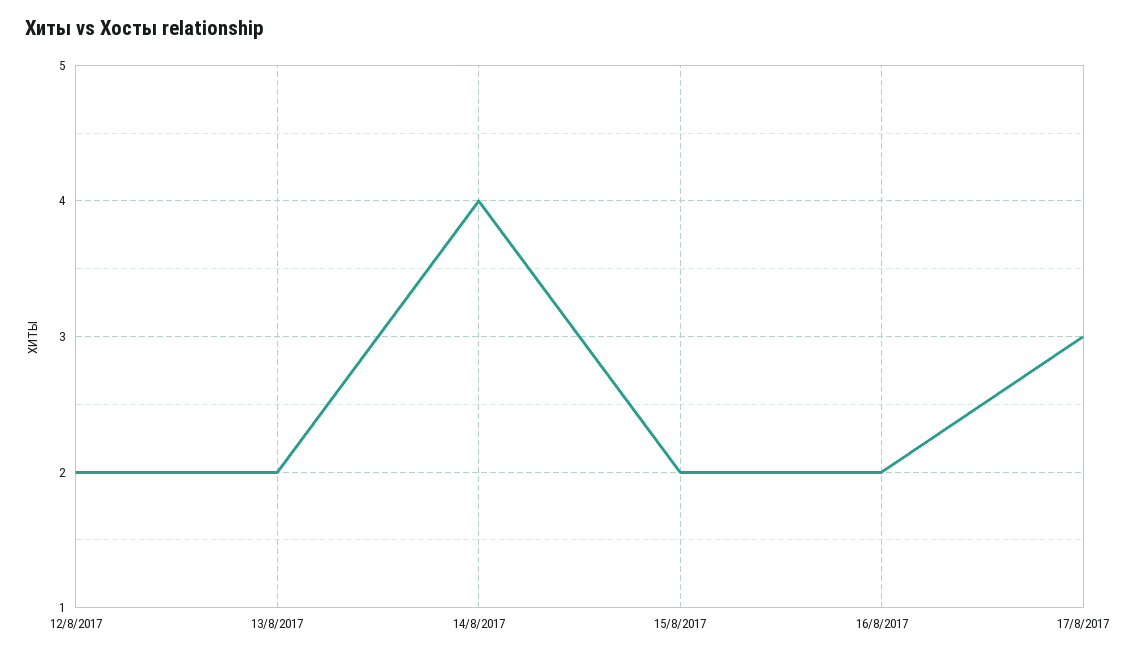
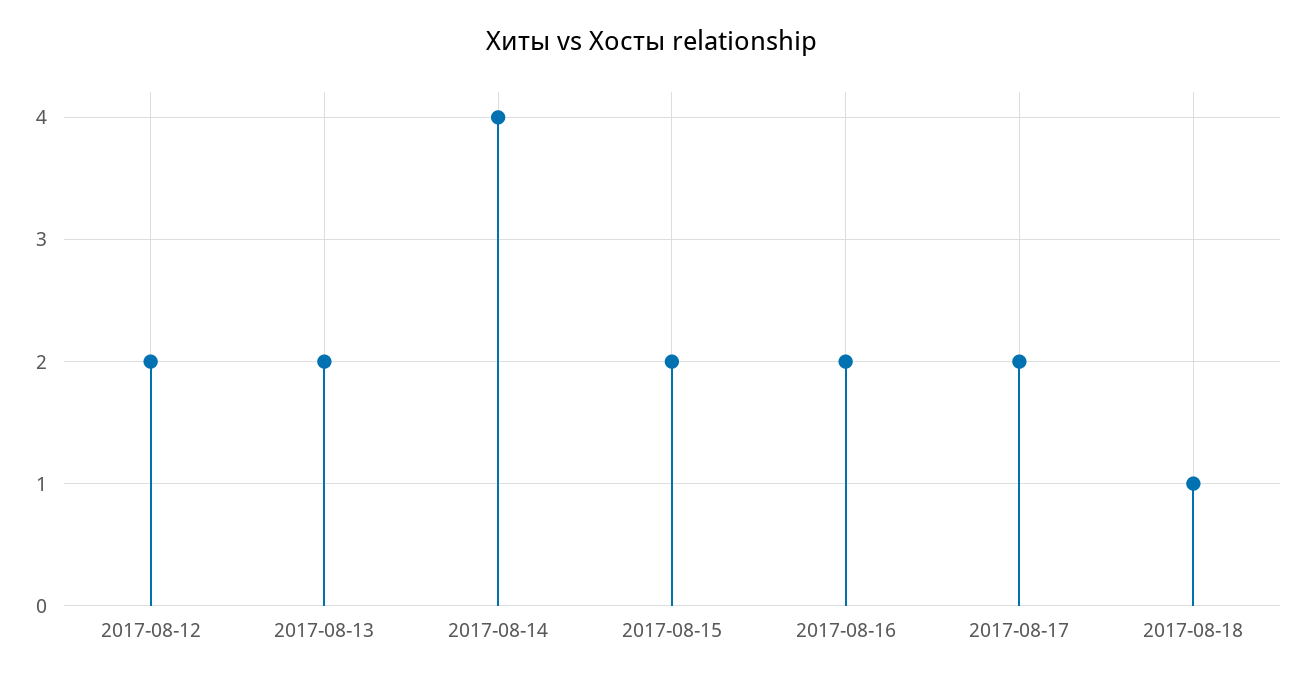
17/8/2017: 3 -> 2
2017-08-18: none -> 1

